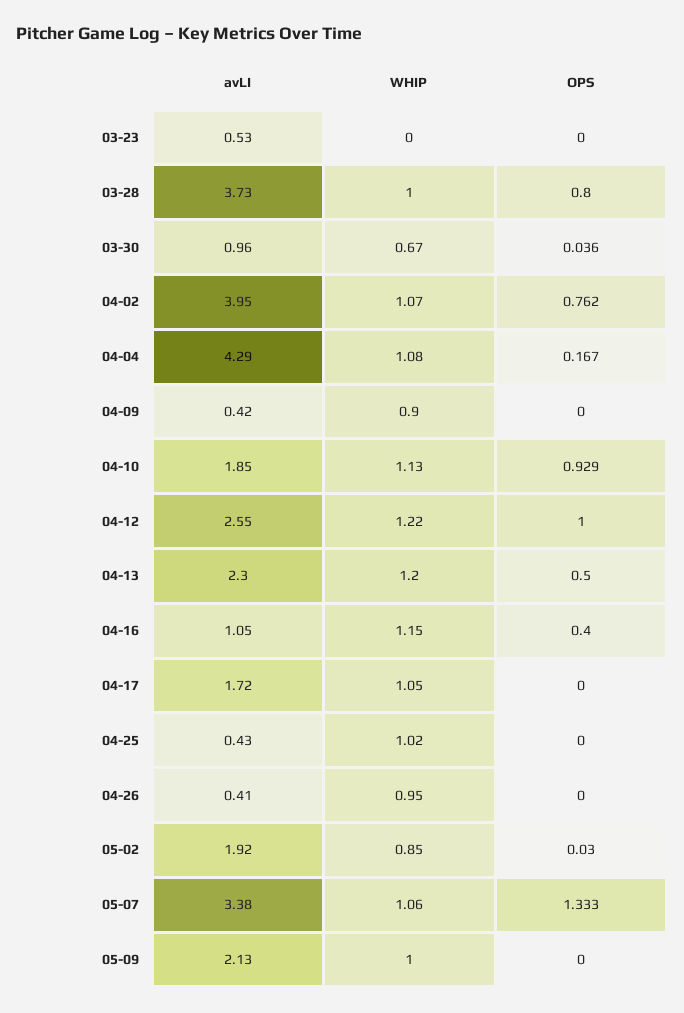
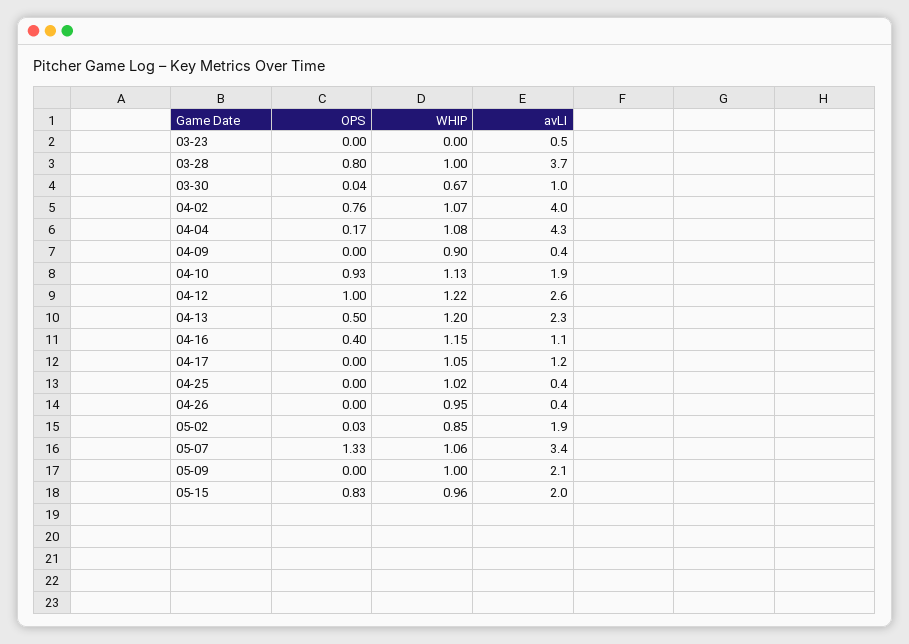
avLI, 04-17: 1.72 -> 1.2
OPS, 05-15: none -> 0.83
WHIP, 05-15: none -> 0.96
avLI, 05-15: none -> 2

